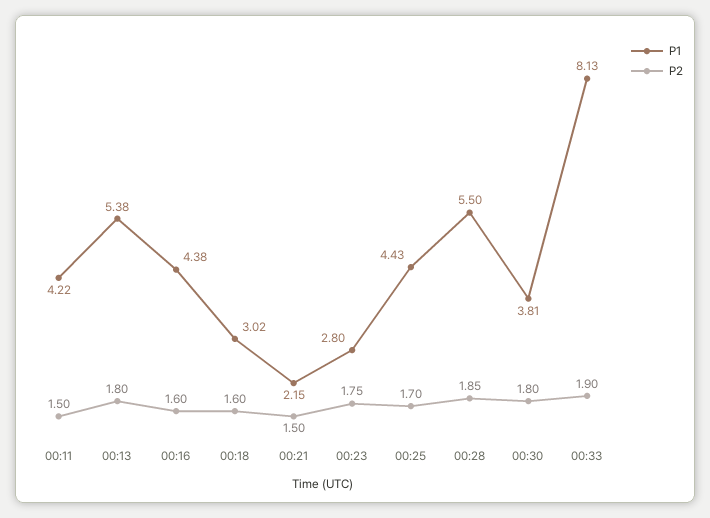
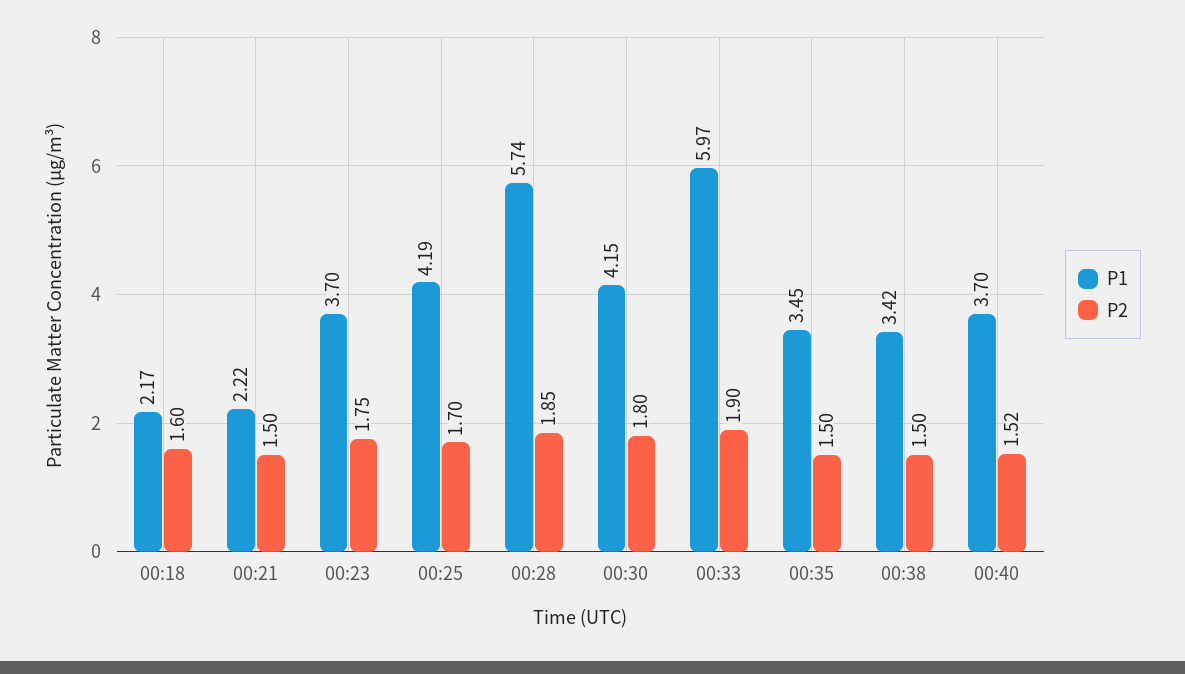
P1, 00:11: 4.22 -> none
P2, 00:11: 1.5 -> none
P1, 00:13: 5.38 -> none
P2, 00:13: 1.8 -> none
P1, 00:16: 4.38 -> none
P2, 00:16: 1.6 -> none
P1, 00:18: 3.02 -> 2.17
P1, 00:21: 2.15 -> 2.22
P1, 00:23: 2.8 -> 3.7
P1, 00:25: 4.43 -> 4.19
P1, 00:28: 5.5 -> 5.74
P1, 00:30: 3.81 -> 4.15
P1, 00:33: 8.13 -> 5.97
P1, 00:35: none -> 3.45
P2, 00:35: none -> 1.5
P1, 00:38: none -> 3.42
P2, 00:38: none -> 1.5
P1, 00:40: none -> 3.7
P2, 00:40: none -> 1.52

